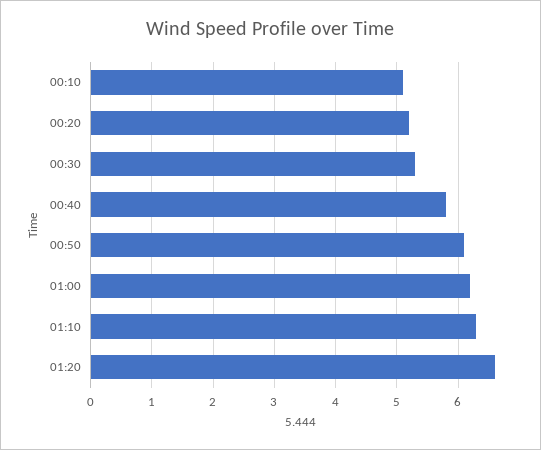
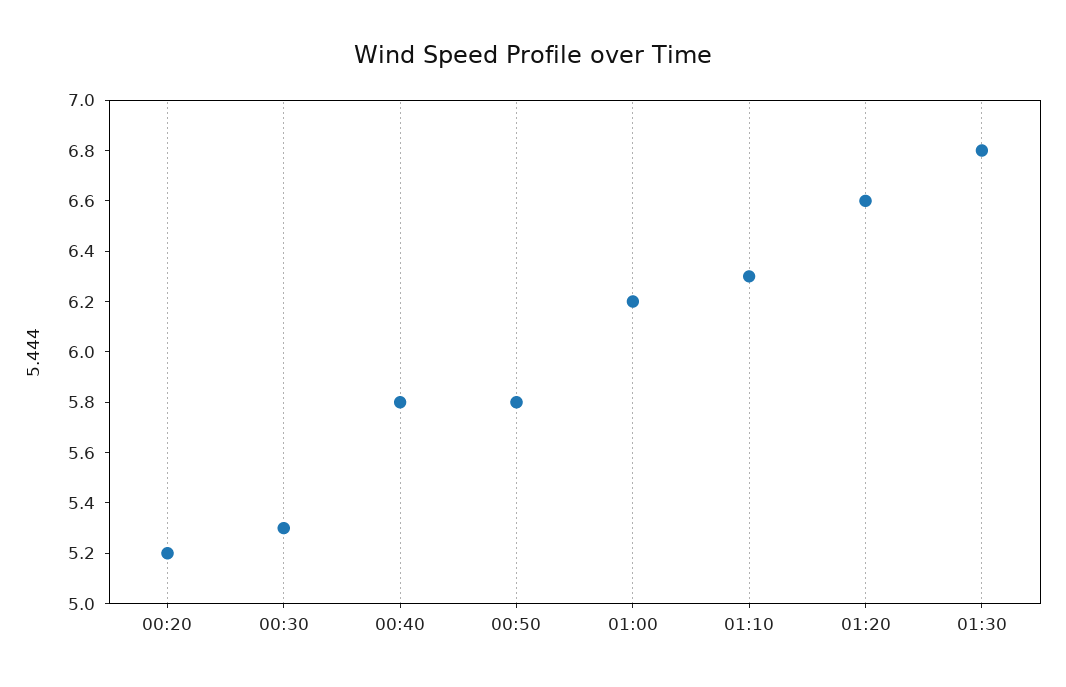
00:10: 5.1 -> none
00:50: 6.1 -> 5.8
01:30: none -> 6.8

